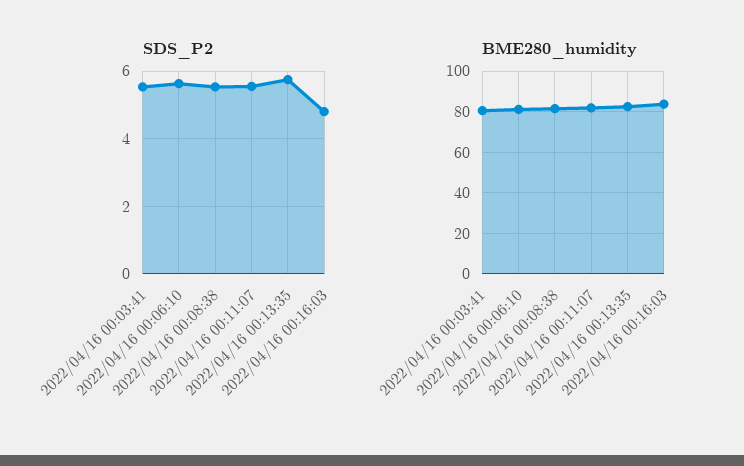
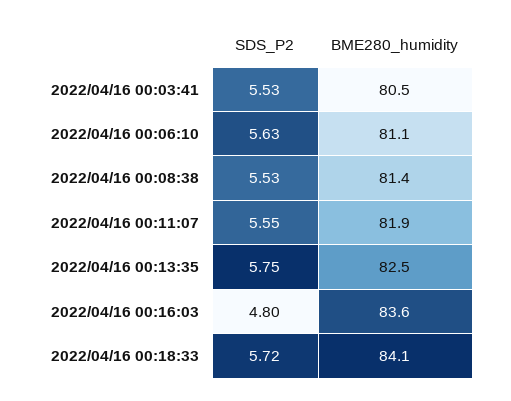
SDS_P2, 2022/04/16 00:18:33: none -> 5.72
BME280_humidity, 2022/04/16 00:18:33: none -> 84.1

